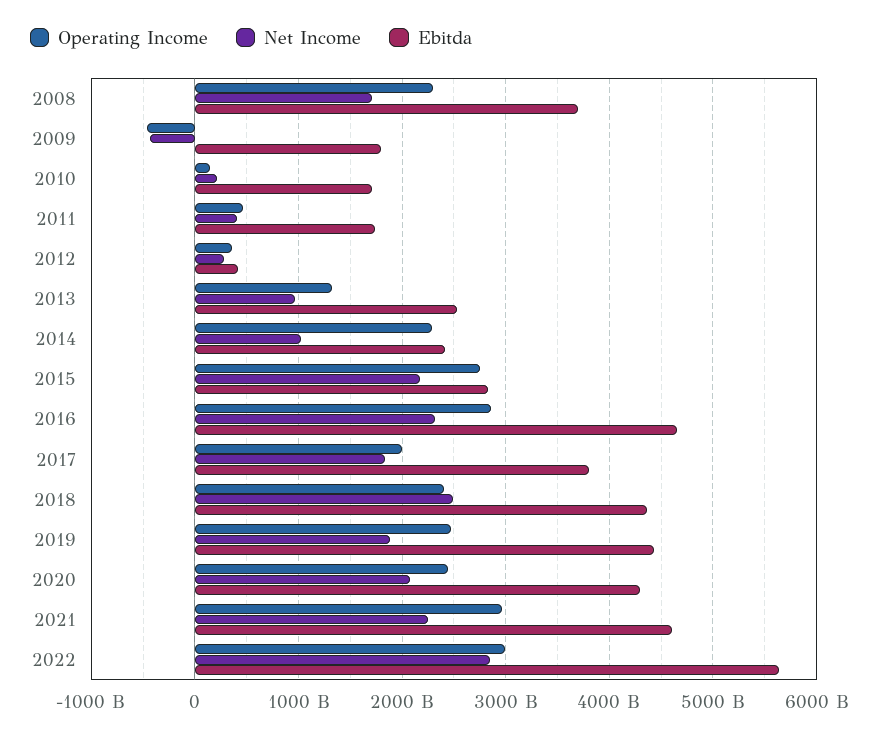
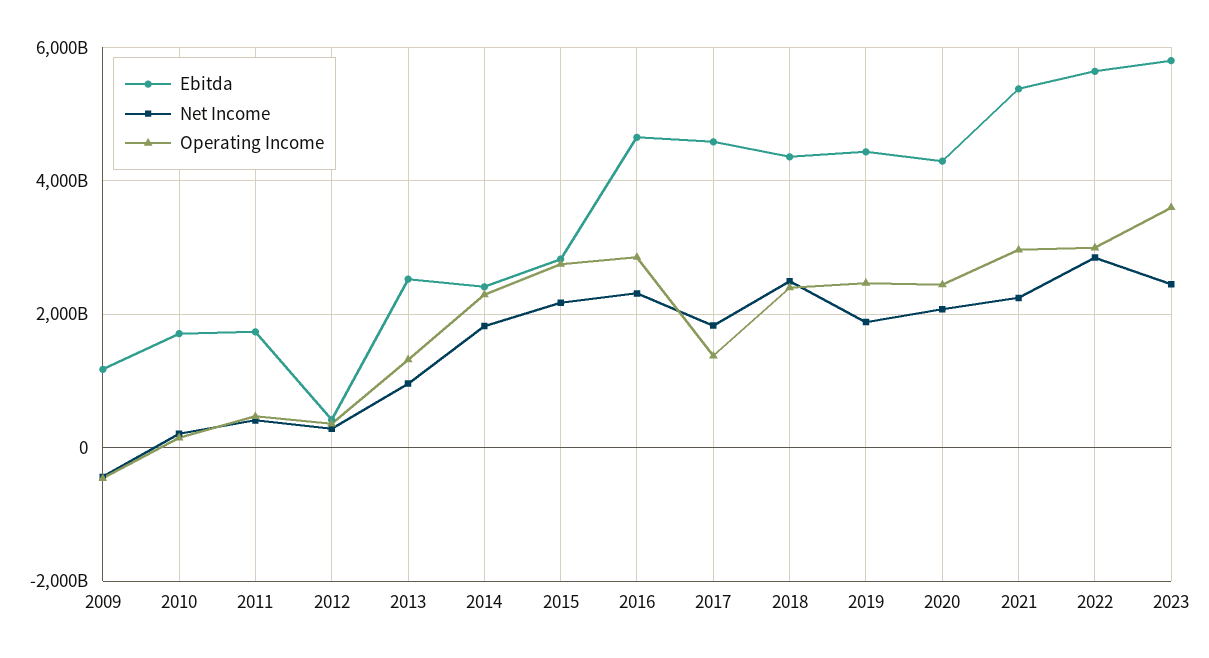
Operating Income, 2008: 2300000000000 -> none
Net Income, 2008: 1700000000000 -> none
Ebitda, 2008: 3700000000000 -> none
Ebitda, 2009: 1800000000000 -> 1200000000000
Net Income, 2014: 1000000000000 -> 1800000000000
Operating Income, 2017: 2000000000000 -> 1400000000000
Ebitda, 2017: 3800000000000 -> 4600000000000
Ebitda, 2021: 4600000000000 -> 5400000000000
Ebitda, 2023: none -> 5800000000000
Net Income, 2023: none -> 2400000000000
Operating Income, 2023: none -> 3600000000000

